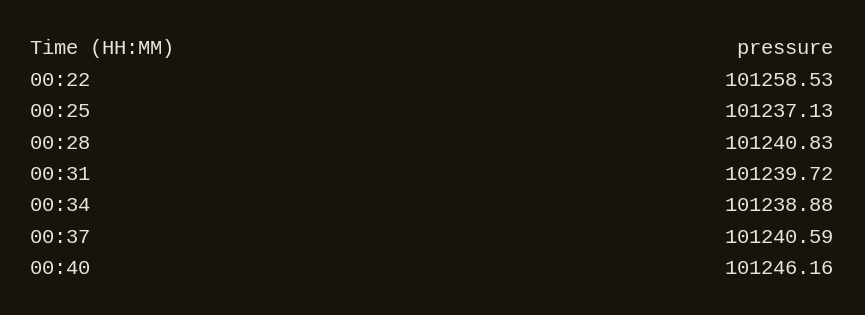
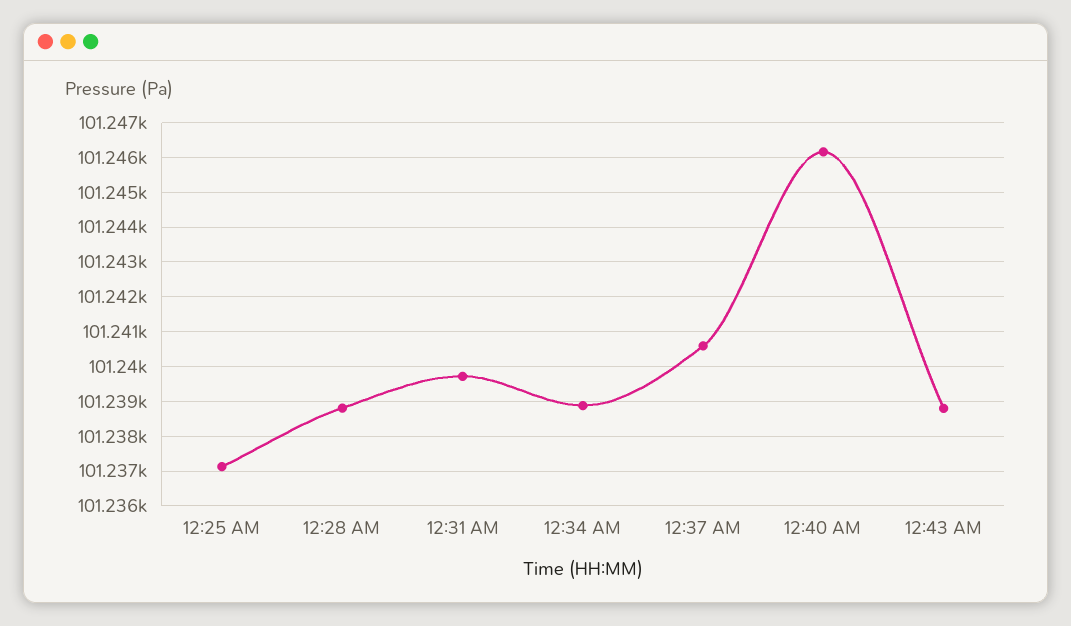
00:22: 101258.53 -> none
00:28: 101240.83 -> 101238.8
12:43 AM: none -> 101238.8

